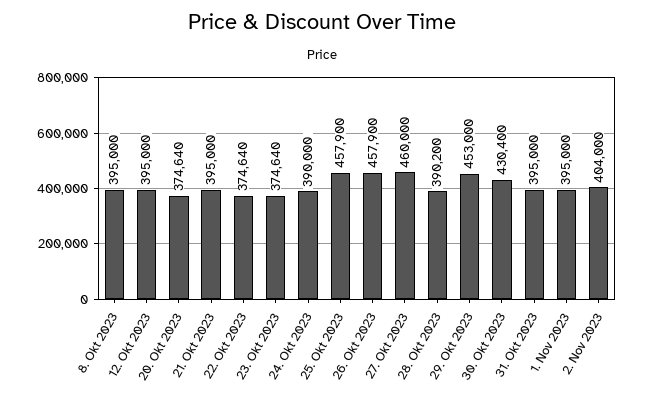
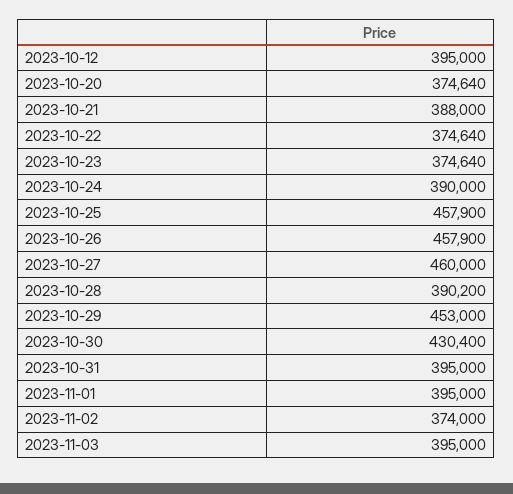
8. Okt 2023: 395000 -> none
21. Okt 2023: 395000 -> 388000
2. Nov 2023: 404000 -> 374000
2023-11-03: none -> 395000

